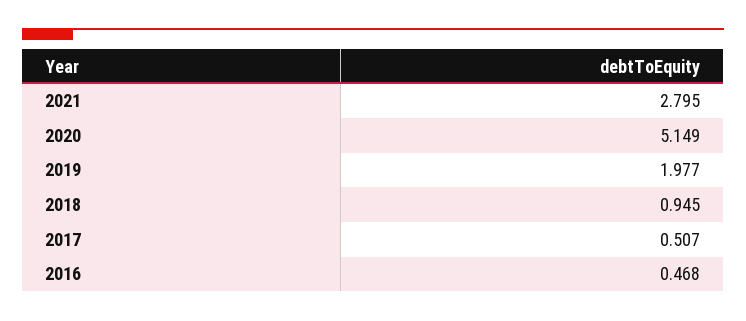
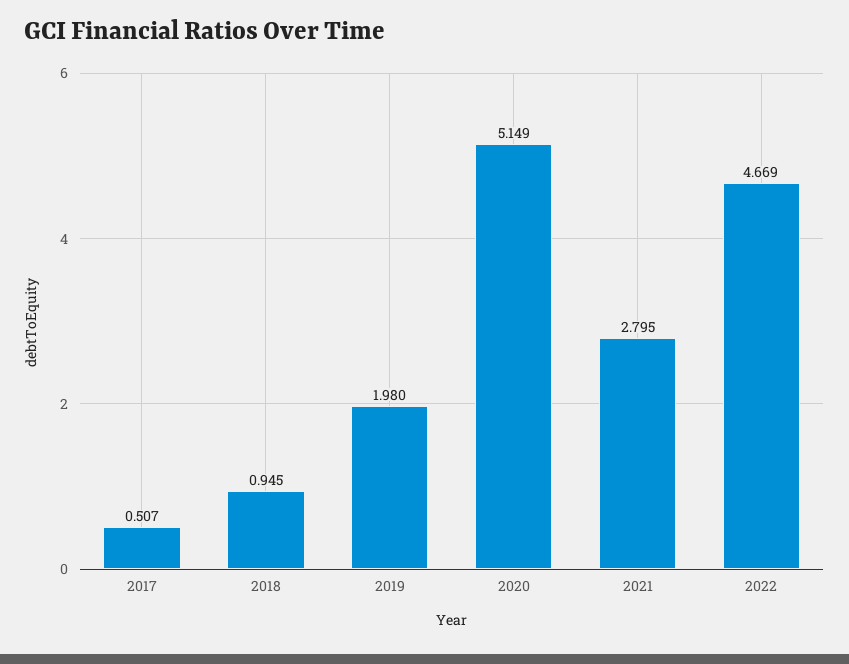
2019: 1.977 -> 1.98
2016: 0.468 -> none
2022: none -> 4.669

